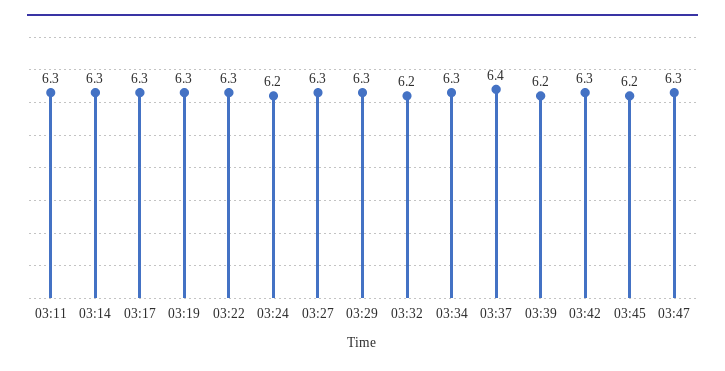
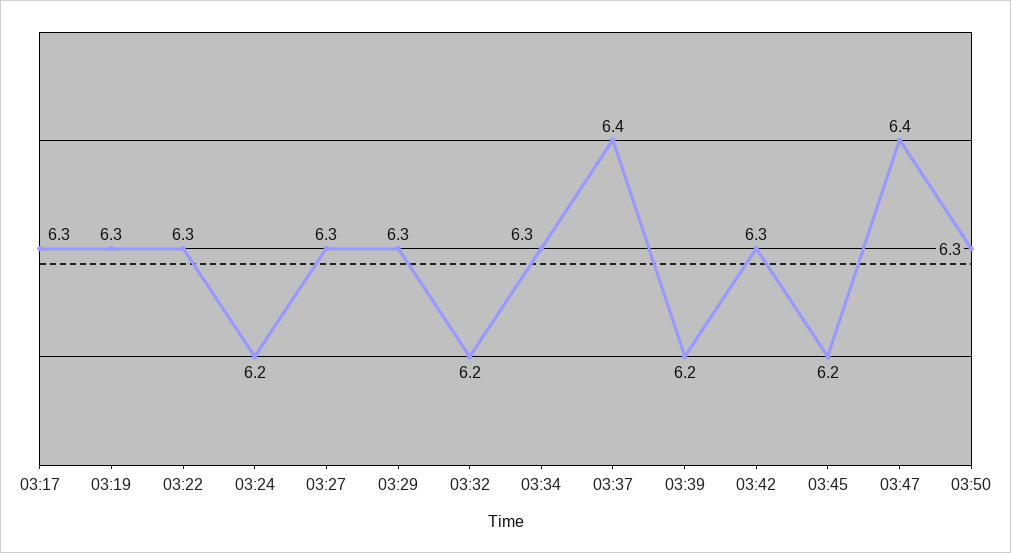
03:11: 6.3 -> none
03:14: 6.3 -> none
03:47: 6.3 -> 6.4
03:50: none -> 6.3

